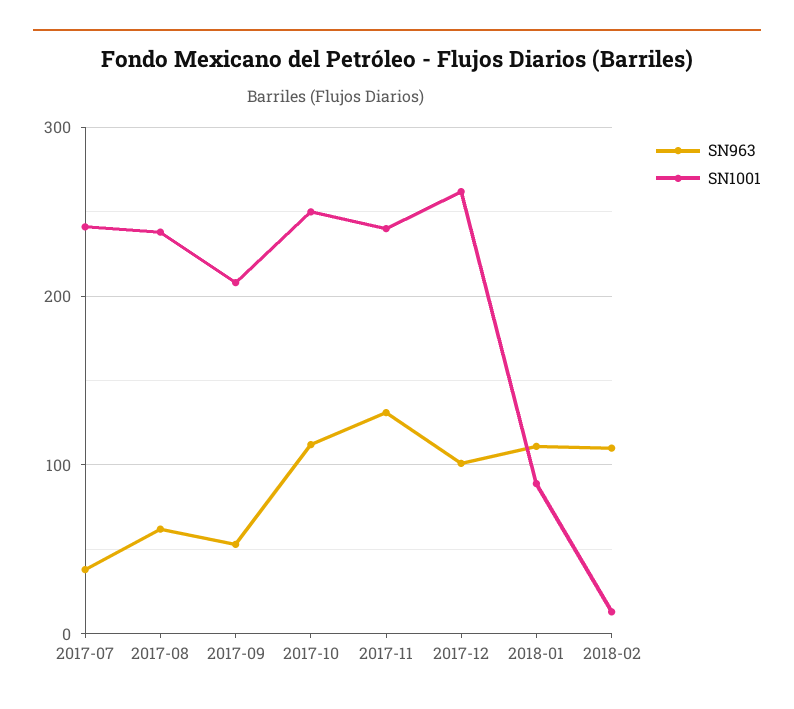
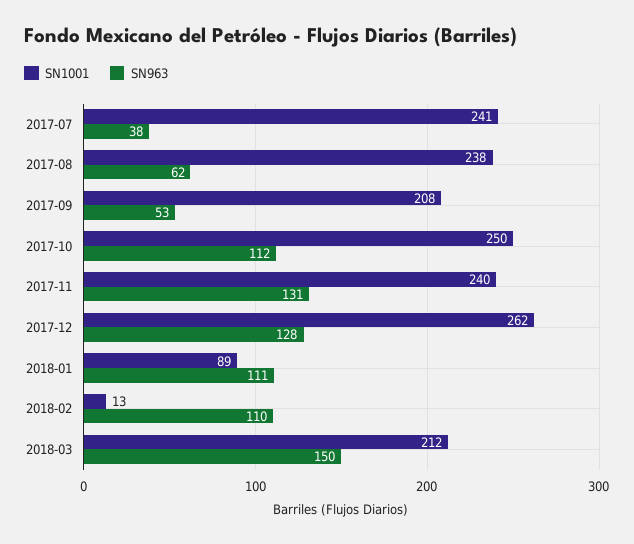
SN963, 2017-12: 100 -> 128
SN1001, 2018-03: none -> 212
SN963, 2018-03: none -> 150

